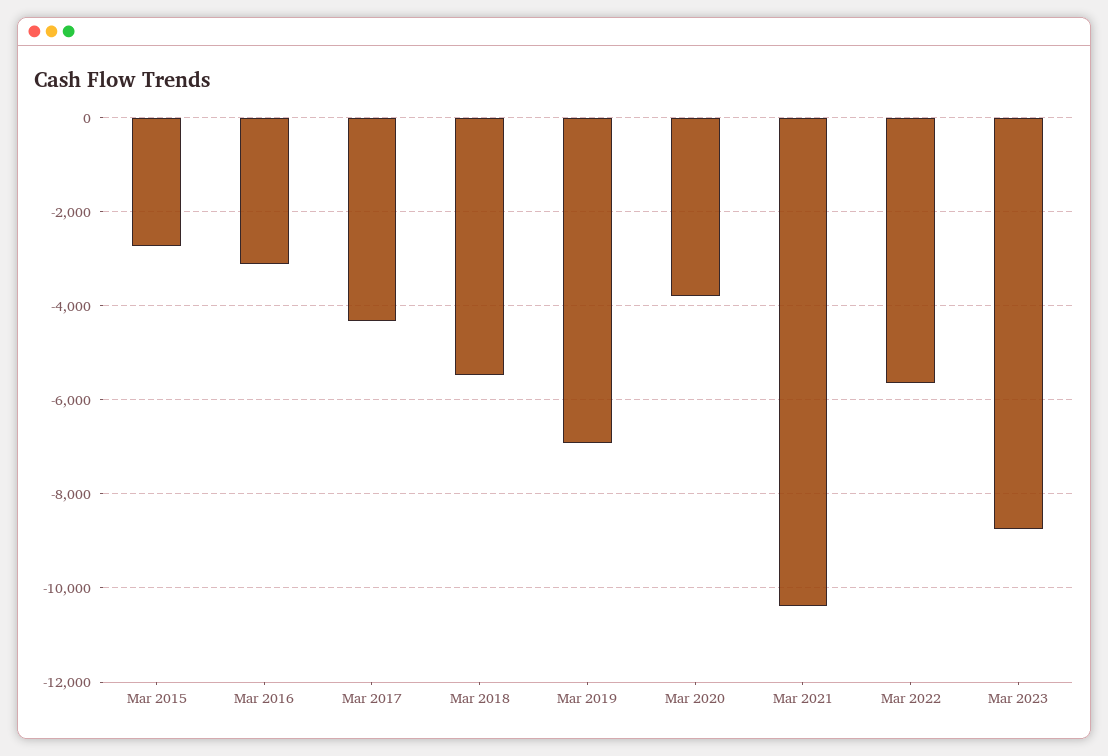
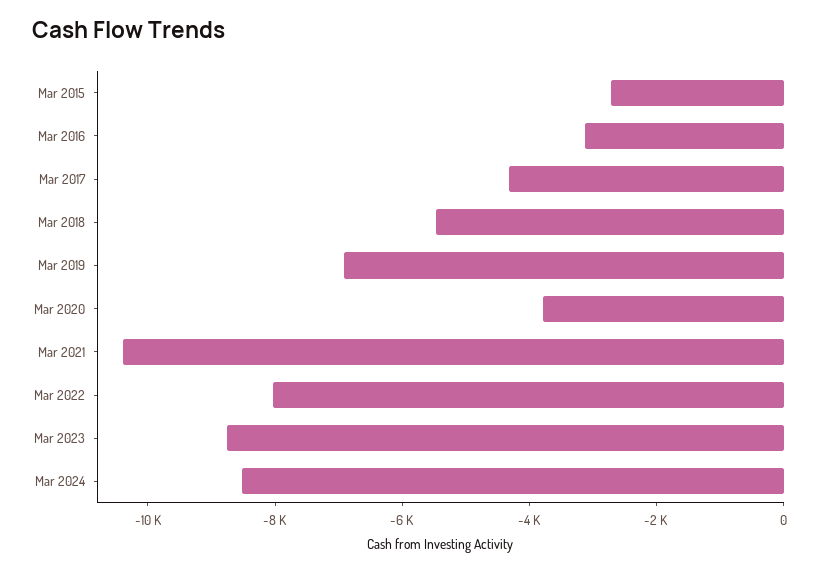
Mar 2022: -5600 -> -8000
Mar 2024: none -> -8500

